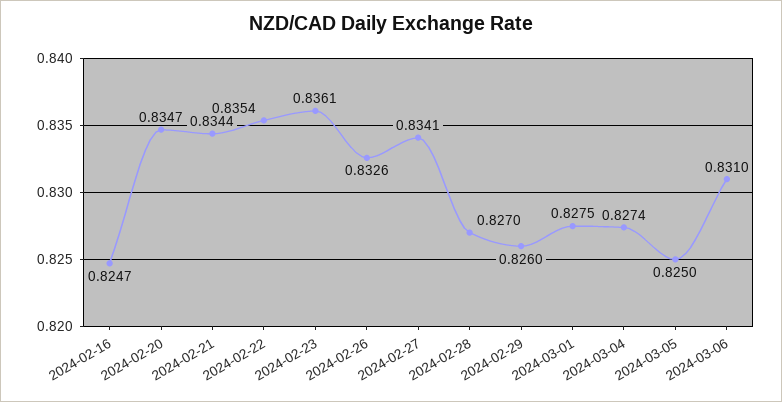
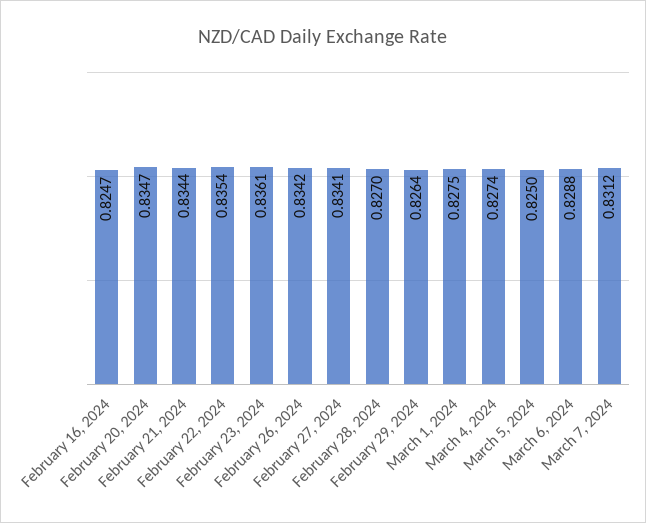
2024-02-26: 0.8326 -> 0.8342
2024-02-29: 0.826 -> 0.8264
2024-03-06: 0.831 -> 0.8288
March 7, 2024: none -> 0.8312

